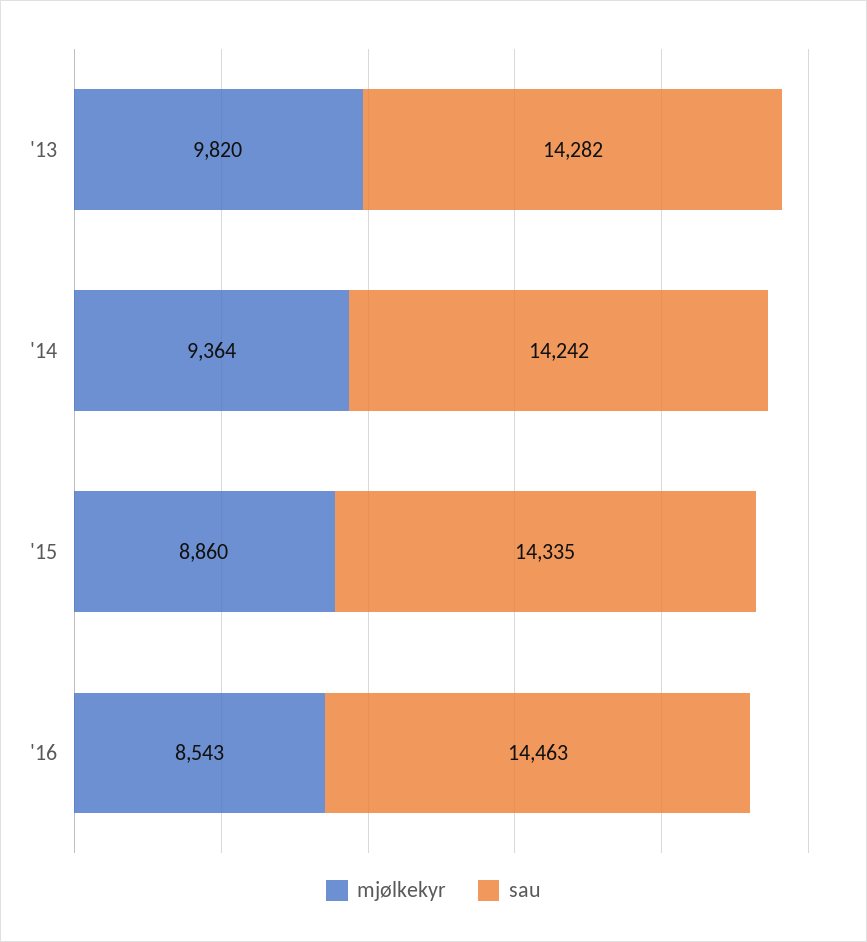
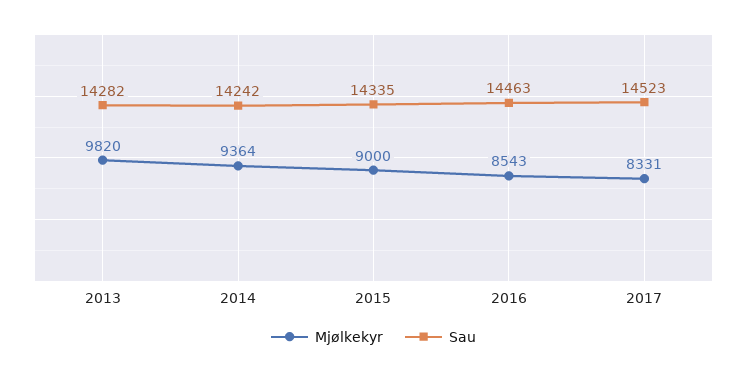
mjølkekyr, '15: 8860 -> 9000
mjølkekyr, 2017: none -> 8331
sau, 2017: none -> 14523

